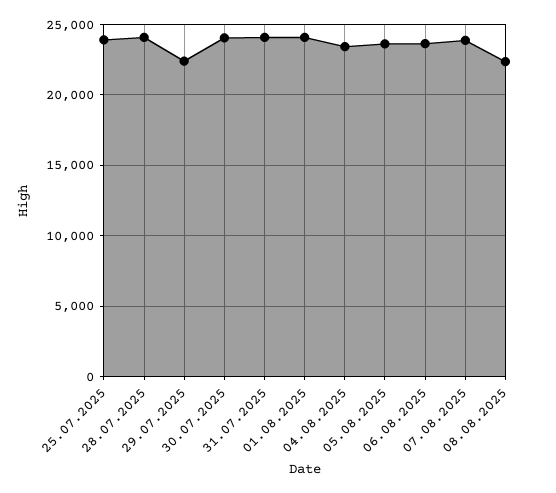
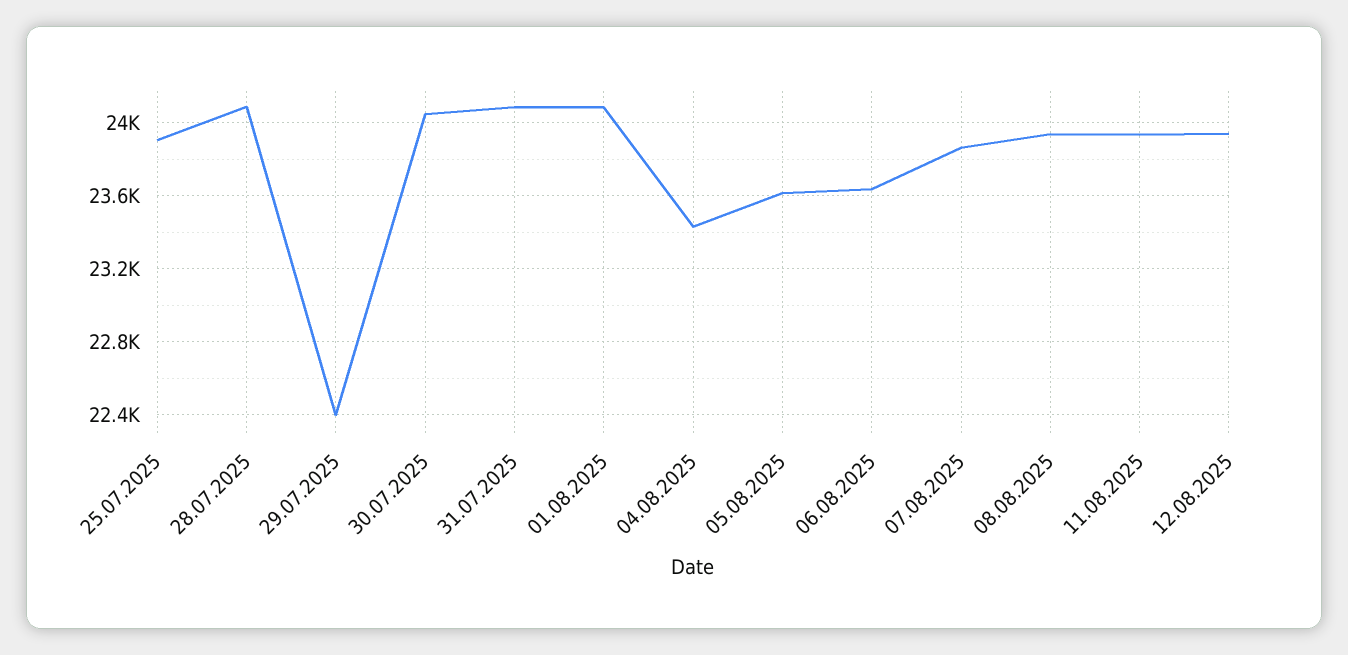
08.08.2025: 22500 -> 23950
11.08.2025: none -> 23950
12.08.2025: none -> 23950

